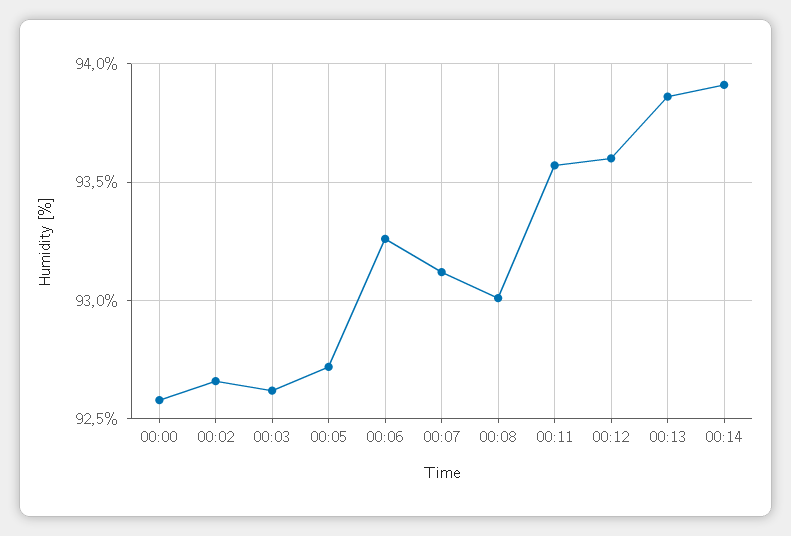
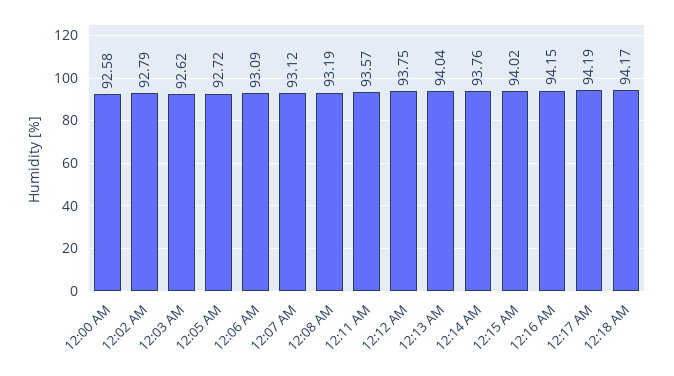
00:02: 92.65 -> 92.79
00:06: 93.25 -> 93.09
00:08: 93 -> 93.19
00:12: 93.6 -> 93.75
00:13: 93.85 -> 94.04
00:14: 93.9 -> 93.76
12:15 AM: none -> 94.02
12:16 AM: none -> 94.15
12:17 AM: none -> 94.19
12:18 AM: none -> 94.17

